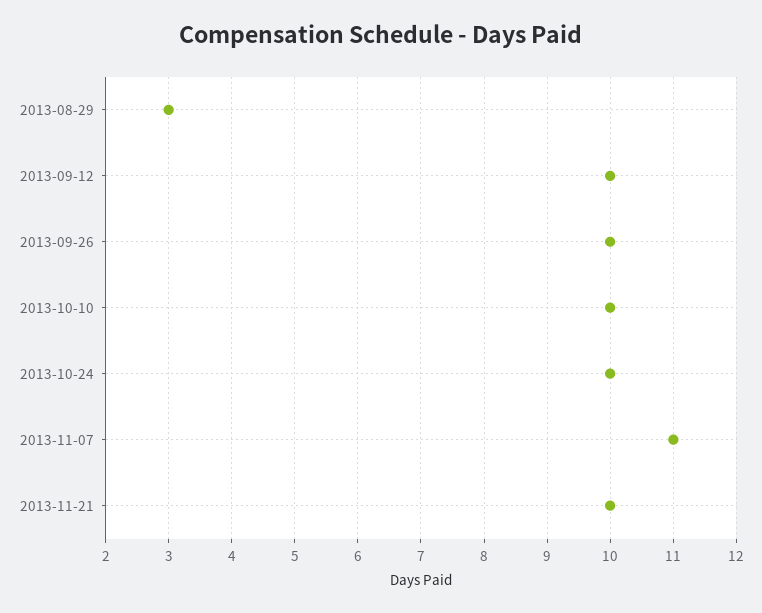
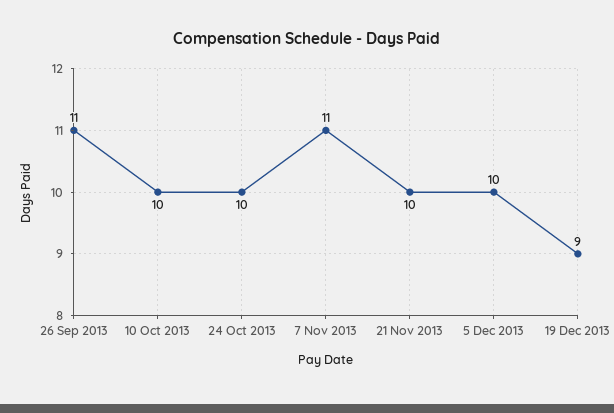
2013-08-29: 3 -> none
2013-09-12: 10 -> none
2013-09-26: 10 -> 11
5 Dec 2013: none -> 10
19 Dec 2013: none -> 9

